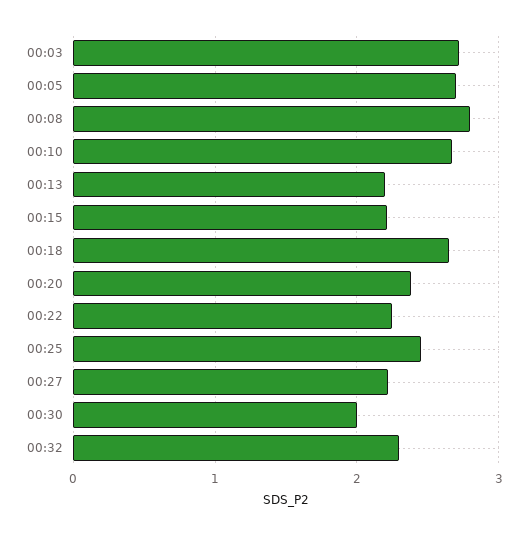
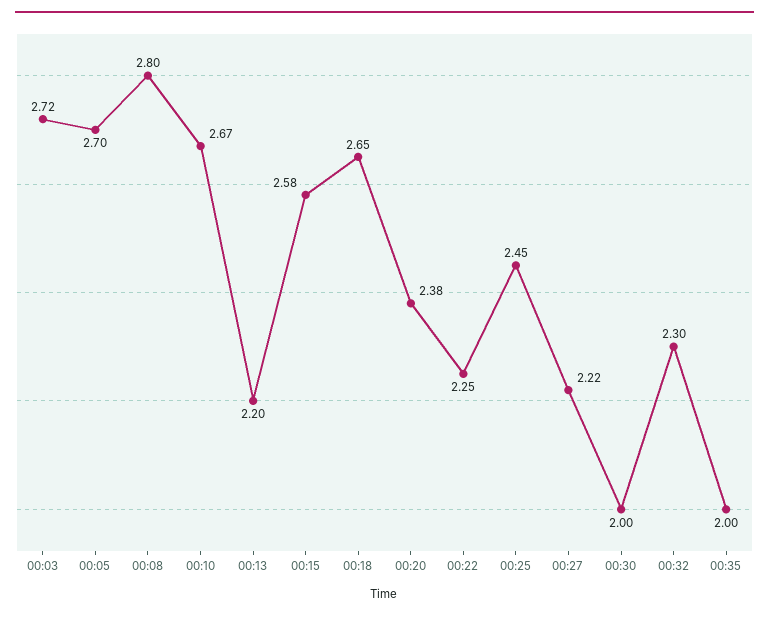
00:15: 2.2 -> 2.58
00:35: none -> 2

